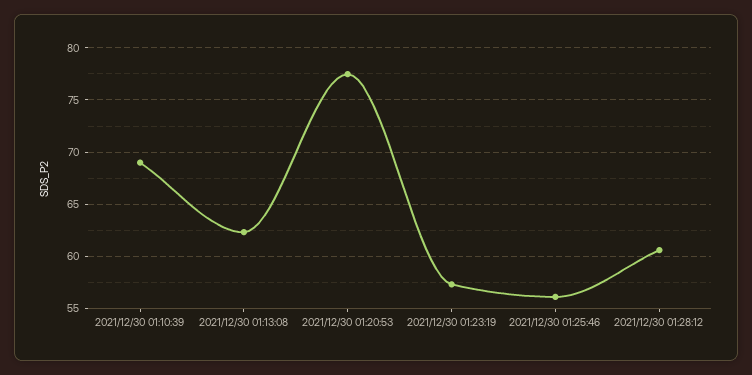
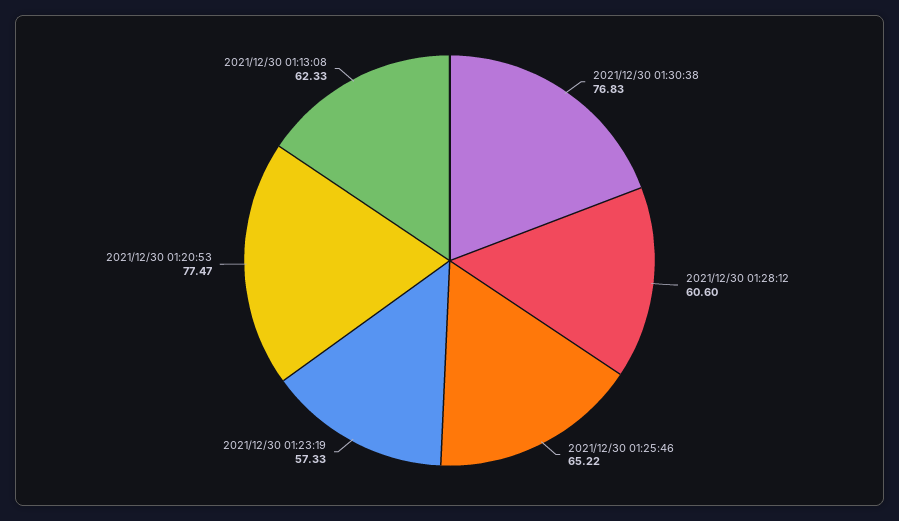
2021/12/30 01:10:39: 69 -> none
2021/12/30 01:25:46: 56 -> 65.22
2021/12/30 01:30:38: none -> 76.83

